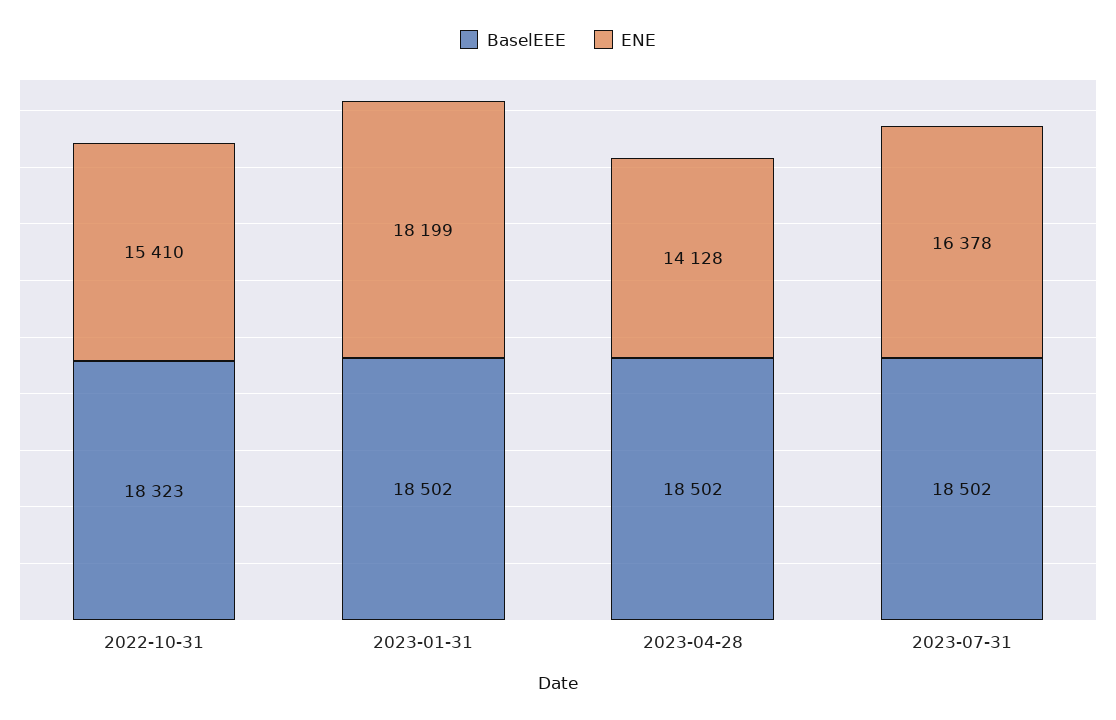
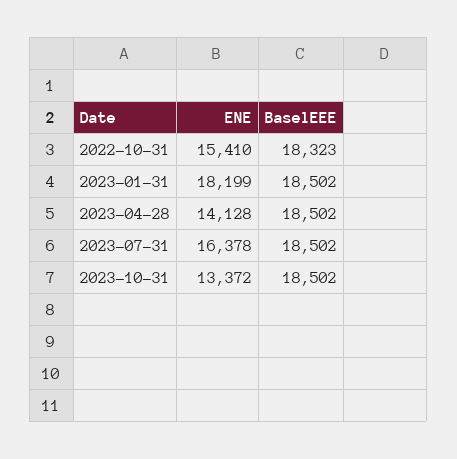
ENE, 2023-10-31: none -> 13372
BaselEEE, 2023-10-31: none -> 18502

